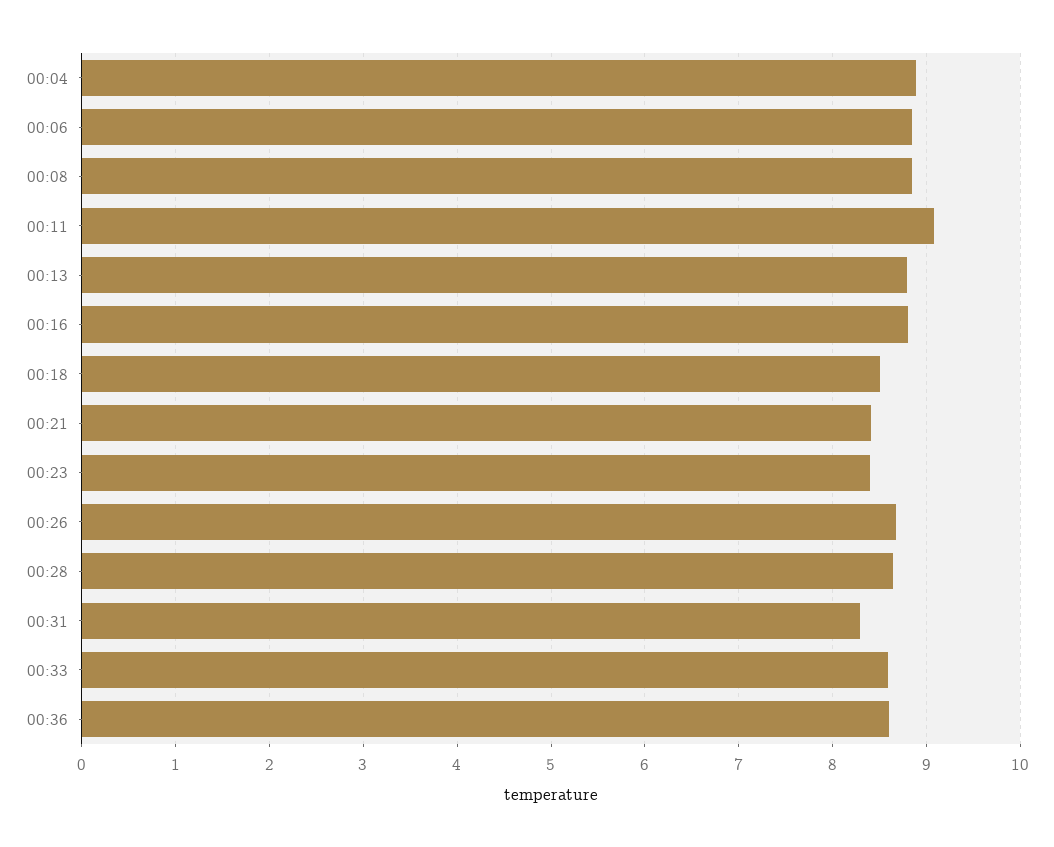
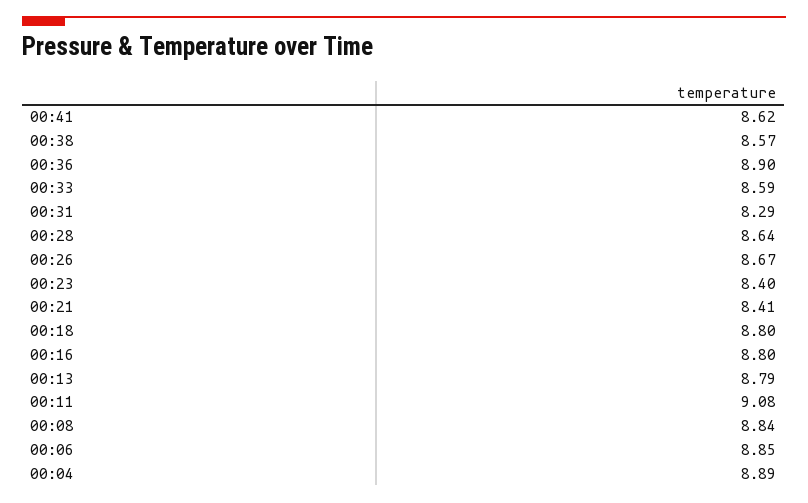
00:18: 8.5 -> 8.8
00:36: 8.6 -> 8.9
00:41: none -> 8.62
00:38: none -> 8.57

